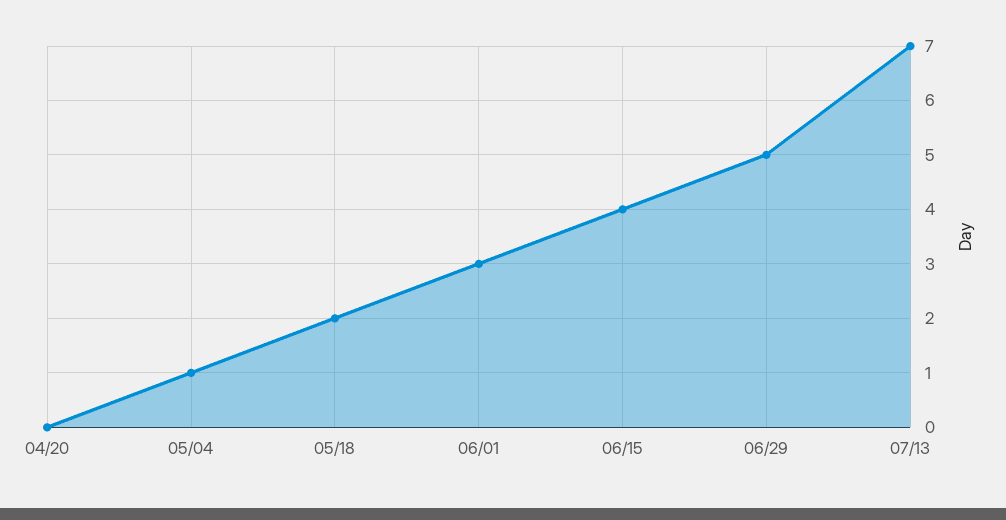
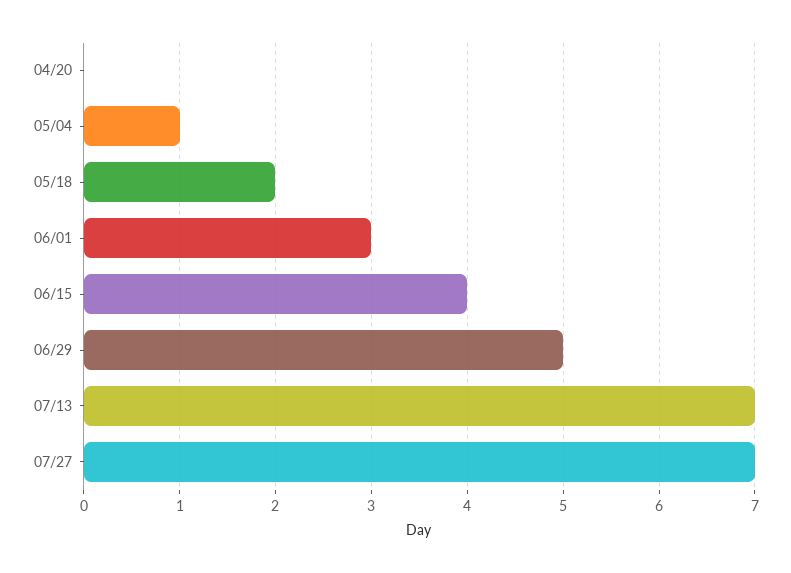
07/27: none -> 7

